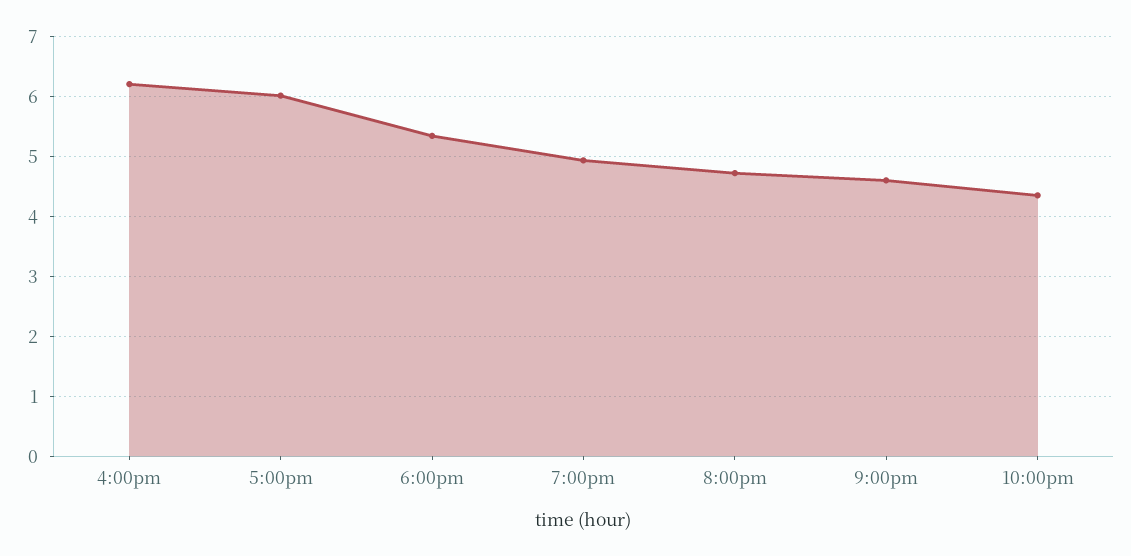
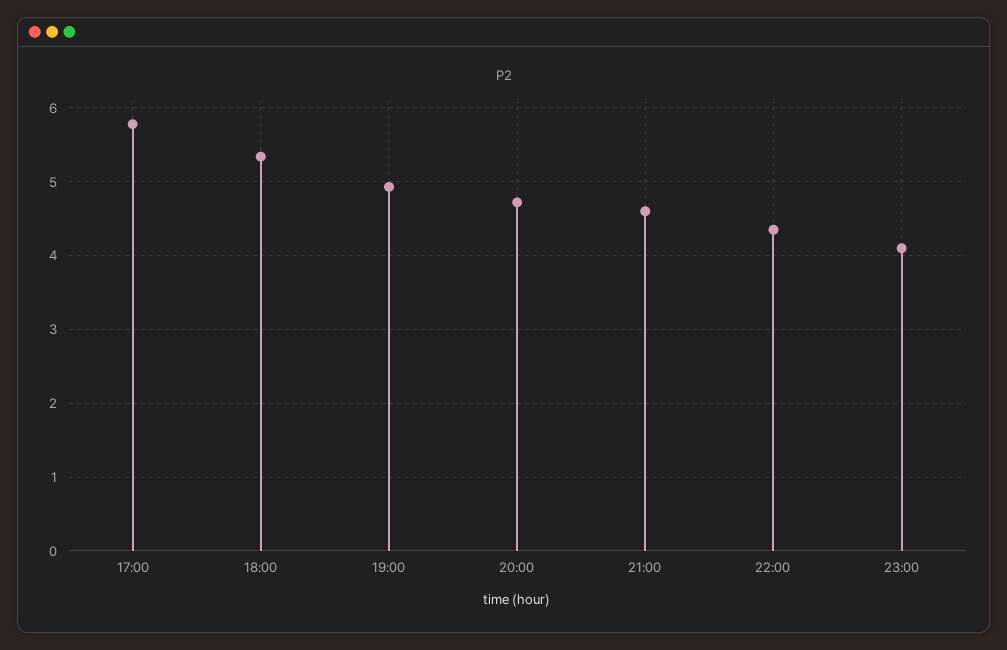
4:00pm: 6.2 -> none
5:00pm: 6 -> 5.8
23:00: none -> 4.1

